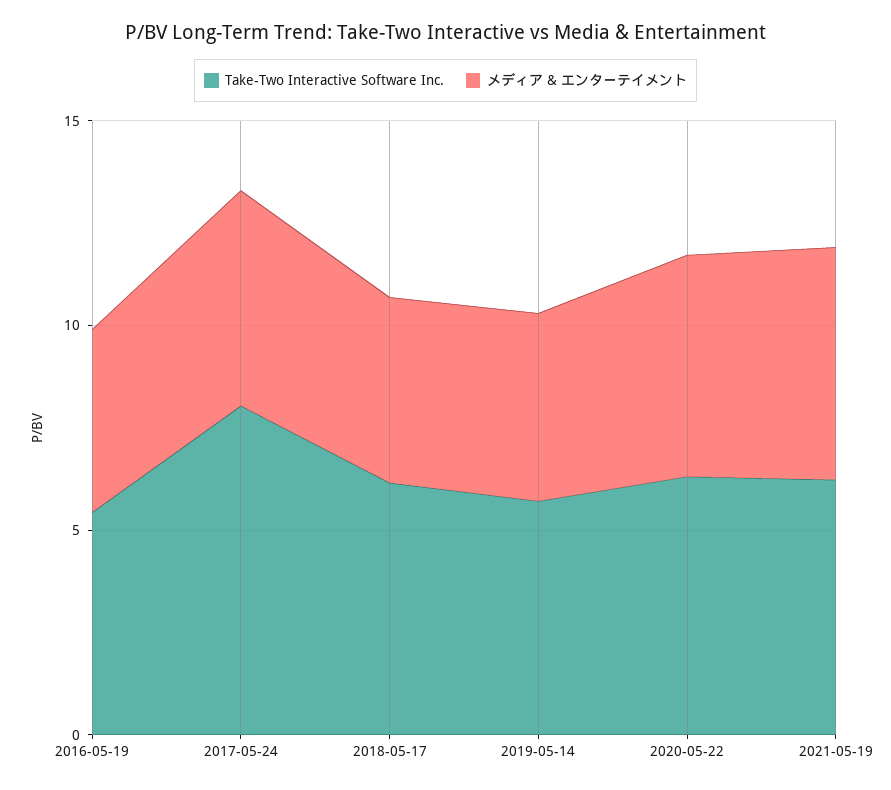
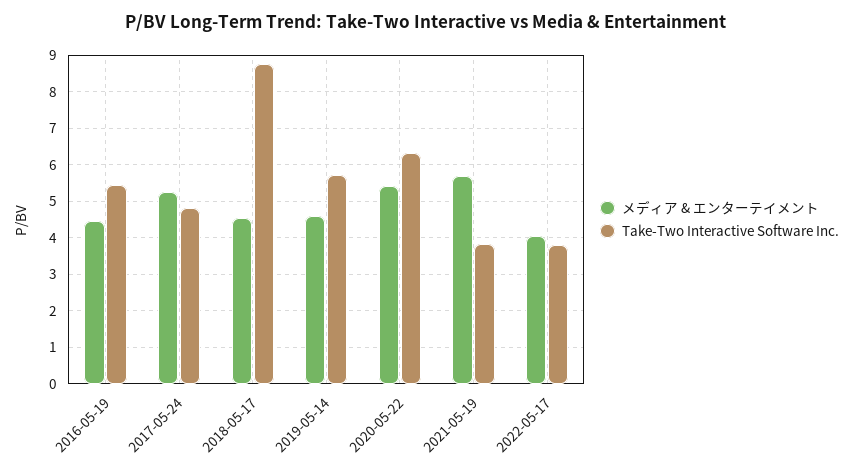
Take-Two Interactive Software Inc., 2017-05-24: 8 -> 4.8
Take-Two Interactive Software Inc., 2018-05-17: 6 -> 8.8
Take-Two Interactive Software Inc., 2021-05-19: 6 -> 3.8
メディア & エンターテイメント, 2022-05-17: none -> 4
Take-Two Interactive Software Inc., 2022-05-17: none -> 3.8

